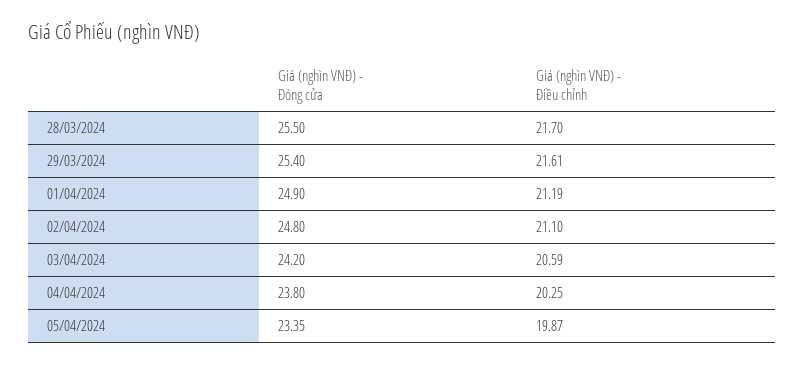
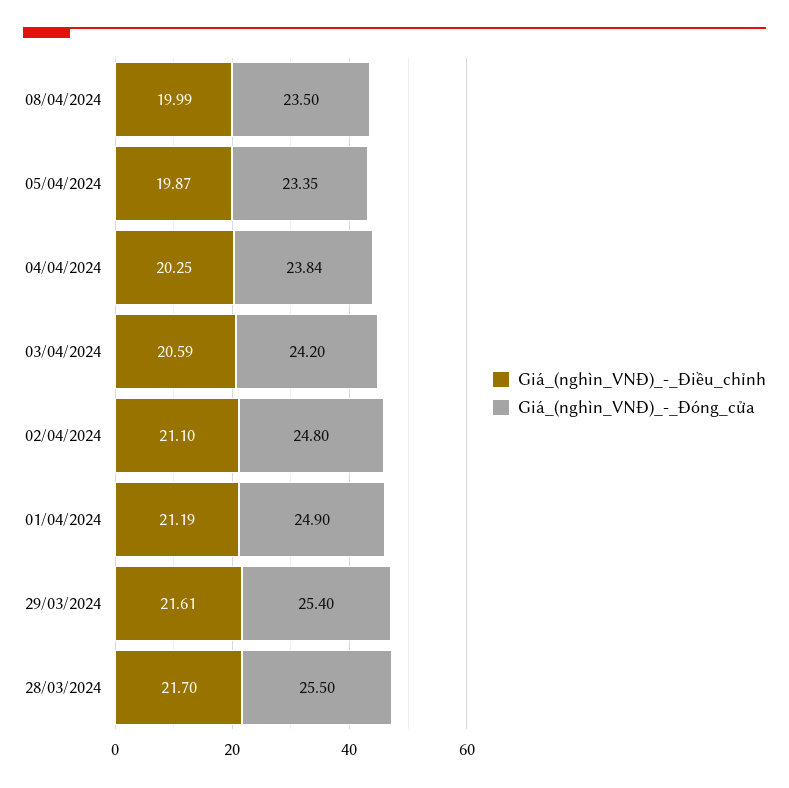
Giá (nghìn VNĐ) - Đóng cửa, 04/04/2024: 23.8 -> 23.84
Giá (nghìn VNĐ) - Điều chỉnh, 08/04/2024: none -> 19.99
Giá (nghìn VNĐ) - Đóng cửa, 08/04/2024: none -> 23.5

